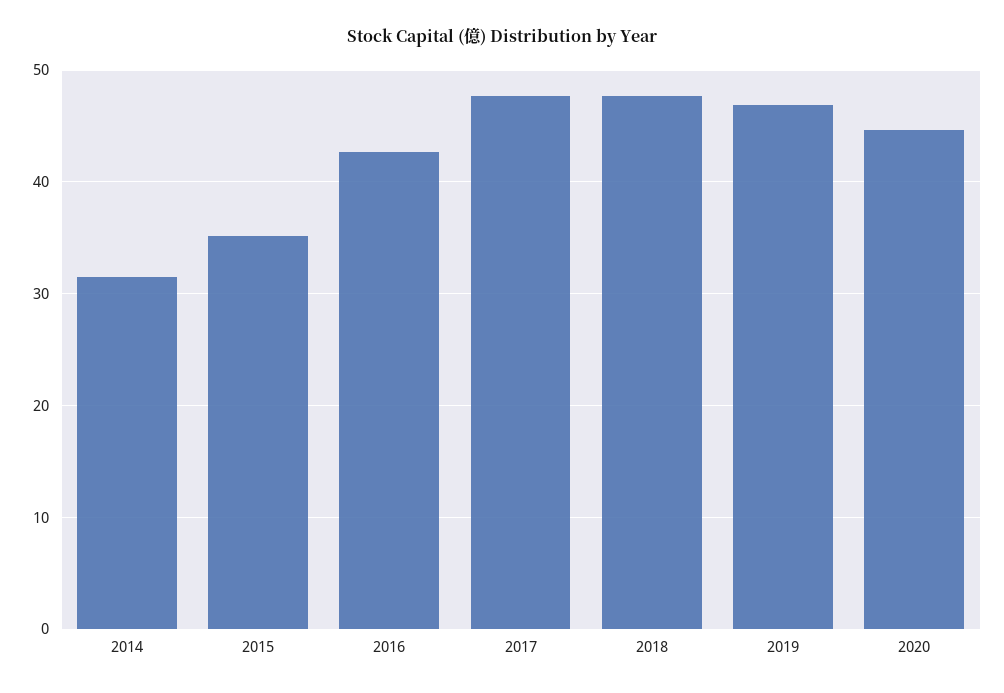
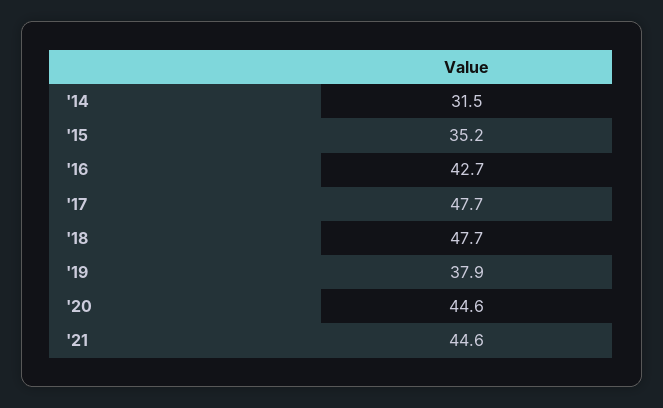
2019: 47 -> 37.9
'21: none -> 44.6

